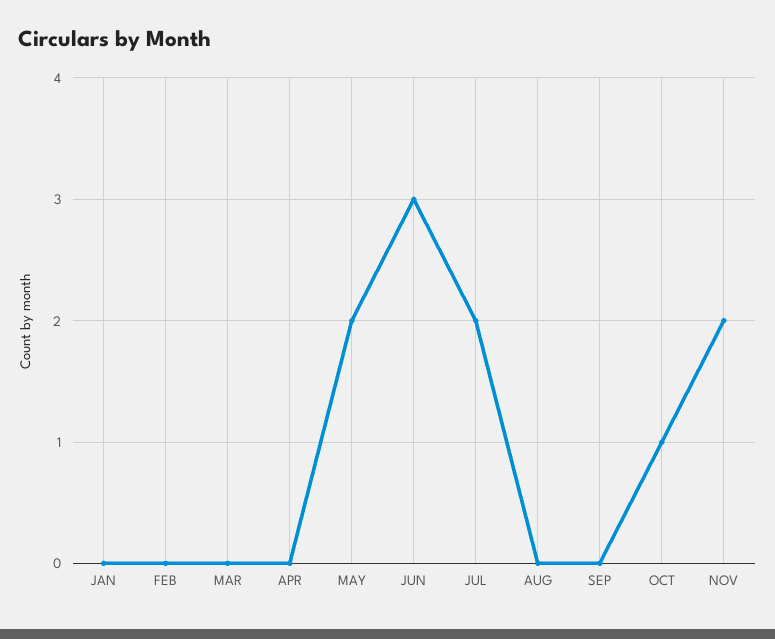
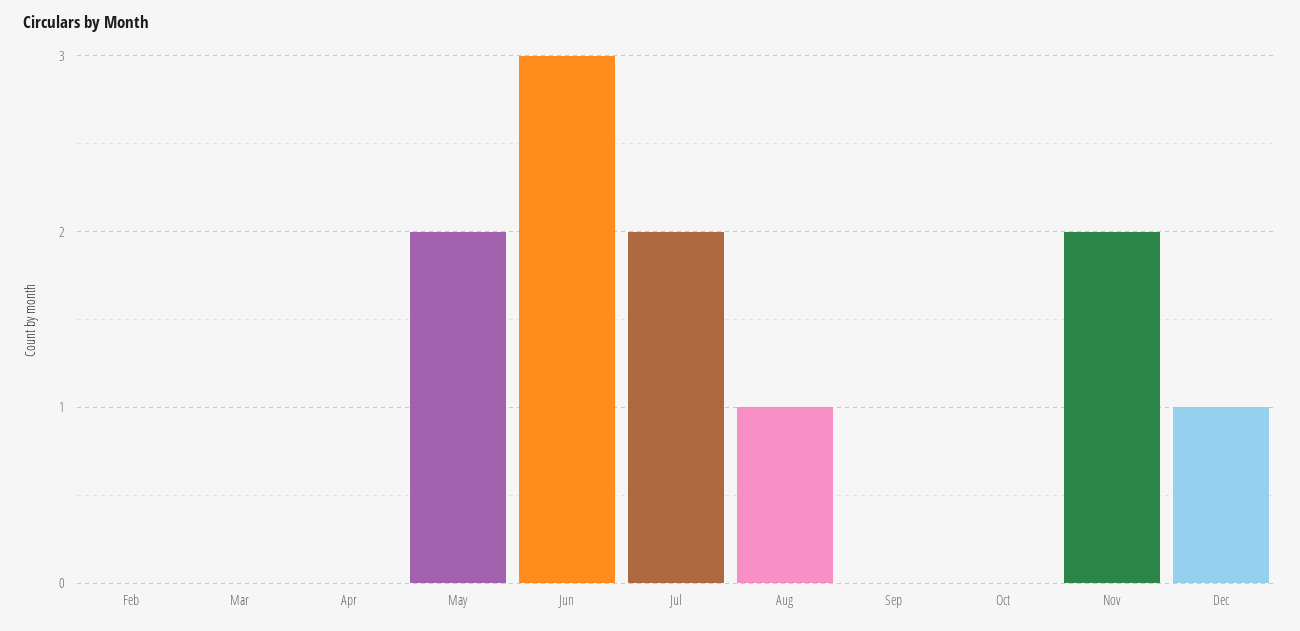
JAN: 0 -> none
AUG: 0 -> 1
OCT: 1 -> 0
Dec: none -> 1

